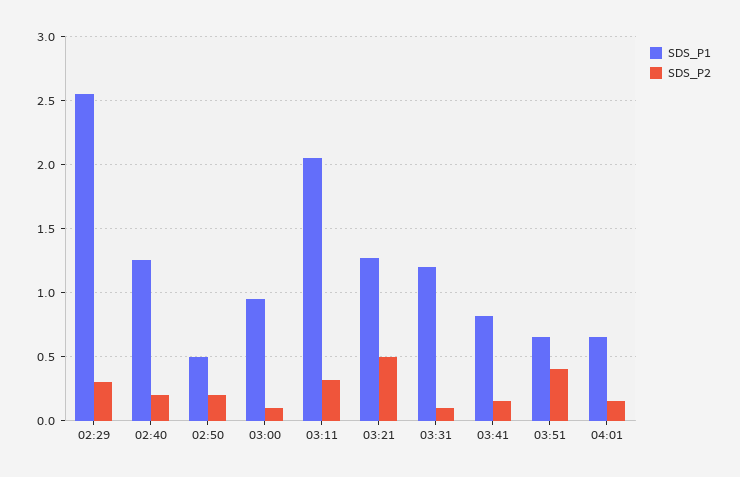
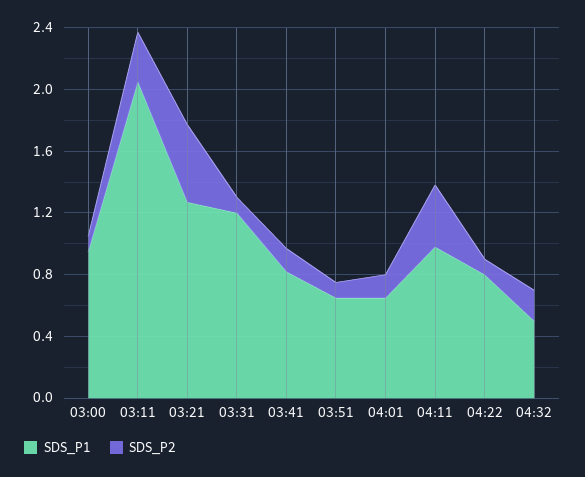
SDS_P1, 02:29: 2.55 -> none
SDS_P2, 02:29: 0.3 -> none
SDS_P1, 02:40: 1.25 -> none
SDS_P2, 02:40: 0.2 -> none
SDS_P1, 02:50: 0.5 -> none
SDS_P2, 02:50: 0.2 -> none
SDS_P2, 03:51: 0.4 -> 0.1
SDS_P1, 04:11: none -> 1
SDS_P2, 04:11: none -> 0.4
SDS_P1, 04:22: none -> 0.8
SDS_P2, 04:22: none -> 0.1
SDS_P1, 04:32: none -> 0.5
SDS_P2, 04:32: none -> 0.2

